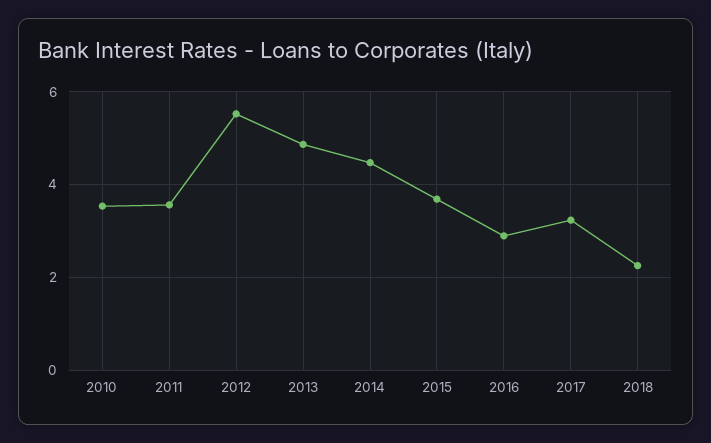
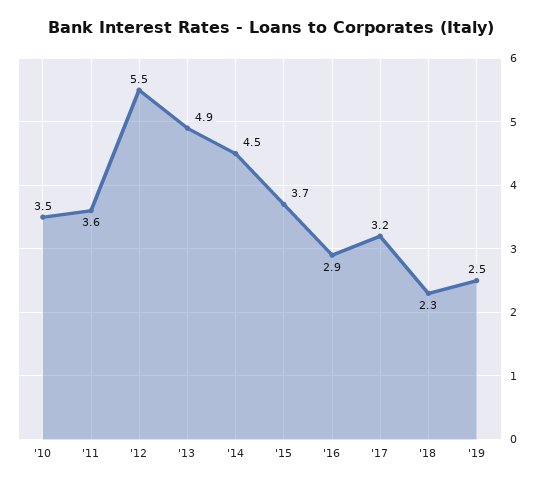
'19: none -> 2.5

